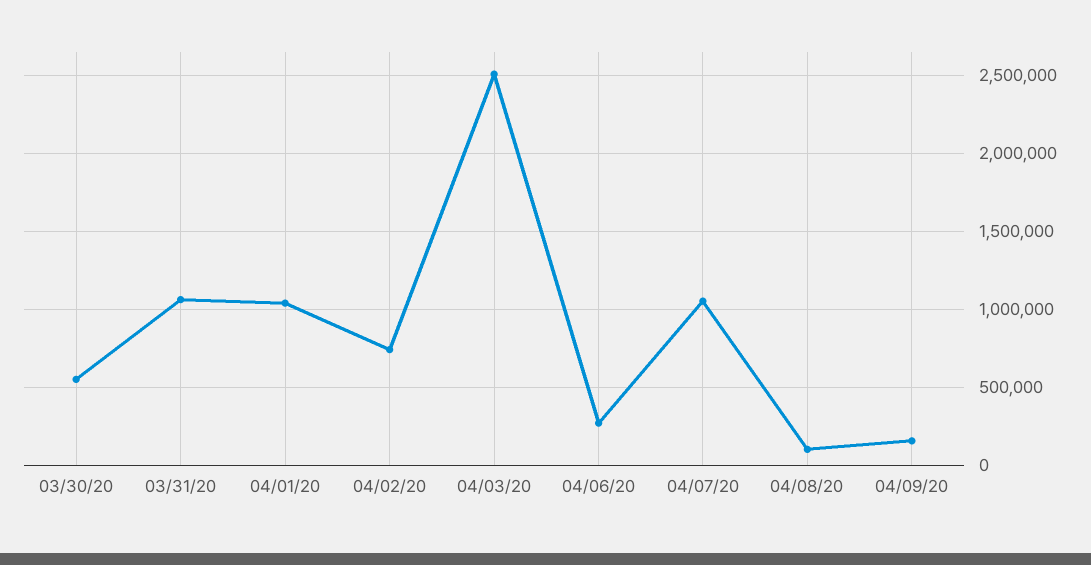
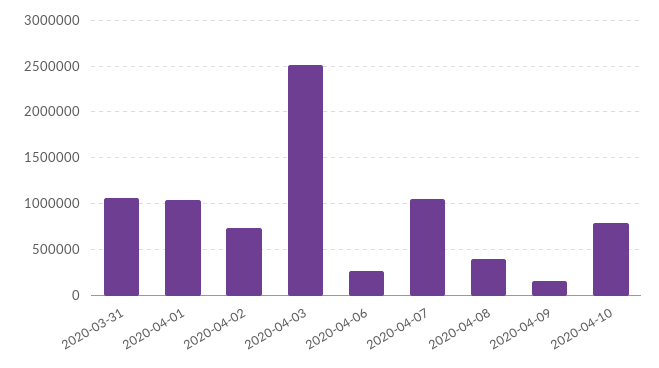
03/30/20: 550000 -> none
04/08/20: 100000 -> 400000
2020-04-10: none -> 800000

